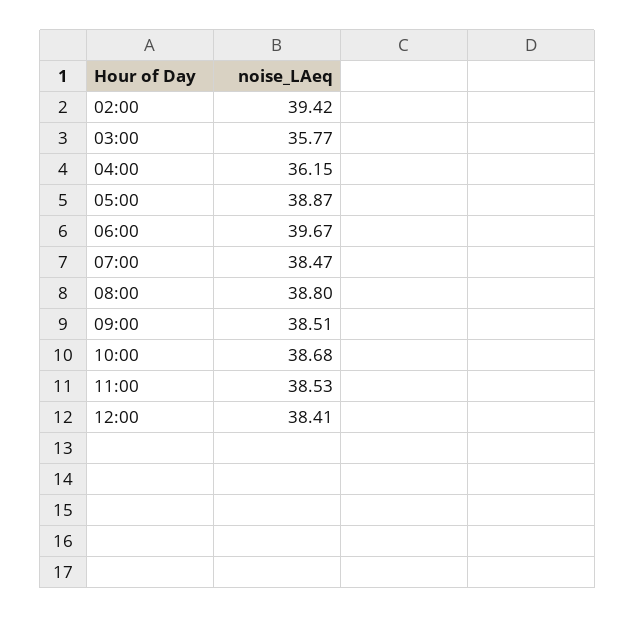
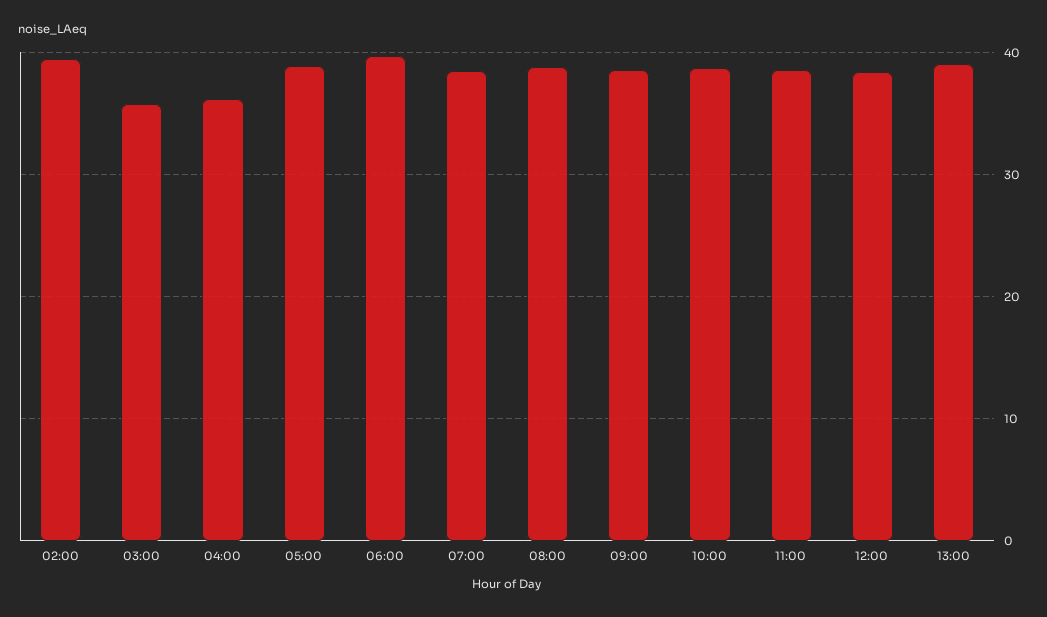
13:00: none -> 39

